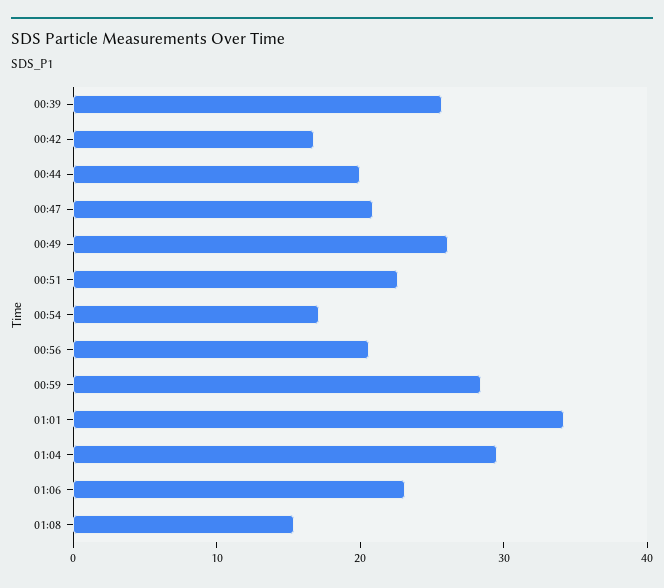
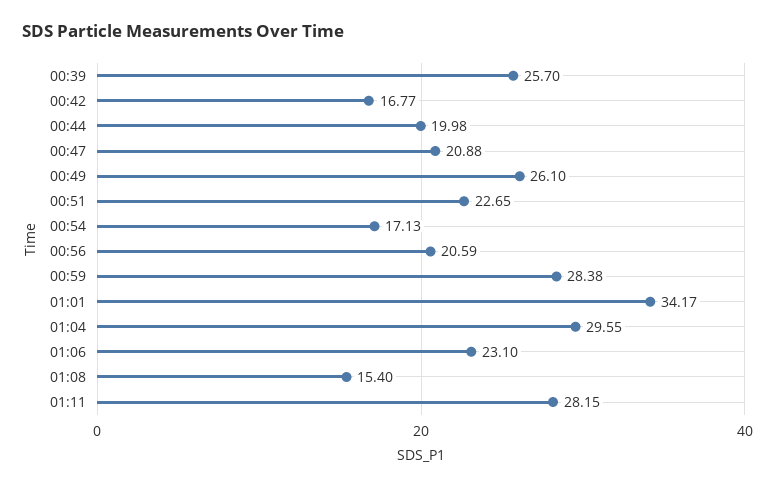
01:11: none -> 28.15

